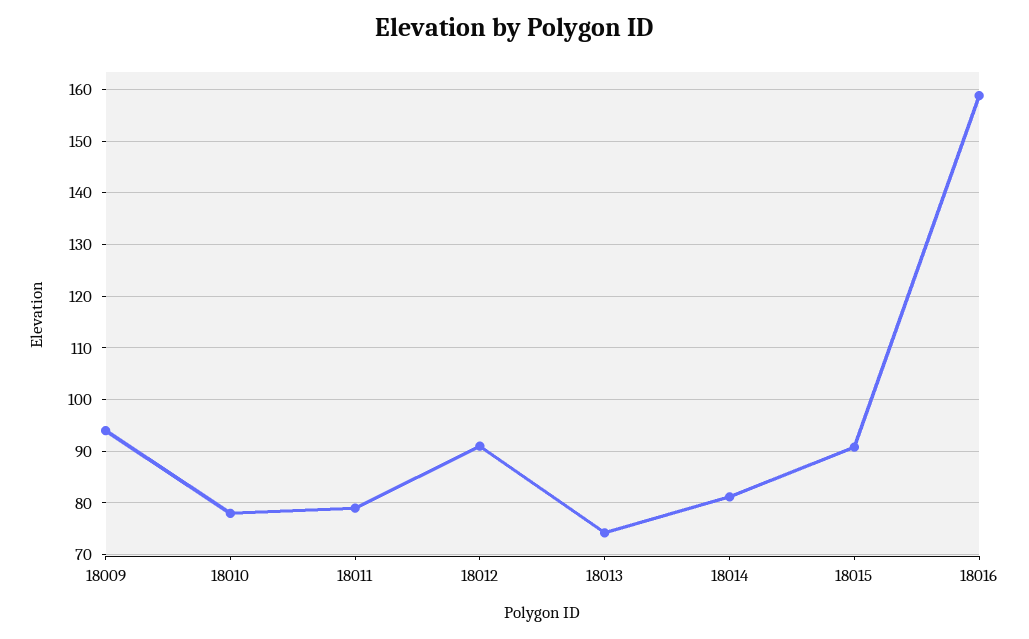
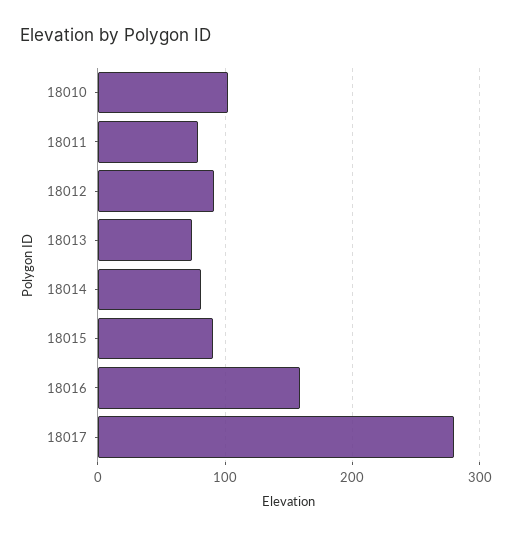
18009: 94 -> none
18010: 78 -> 100
18017: none -> 280

